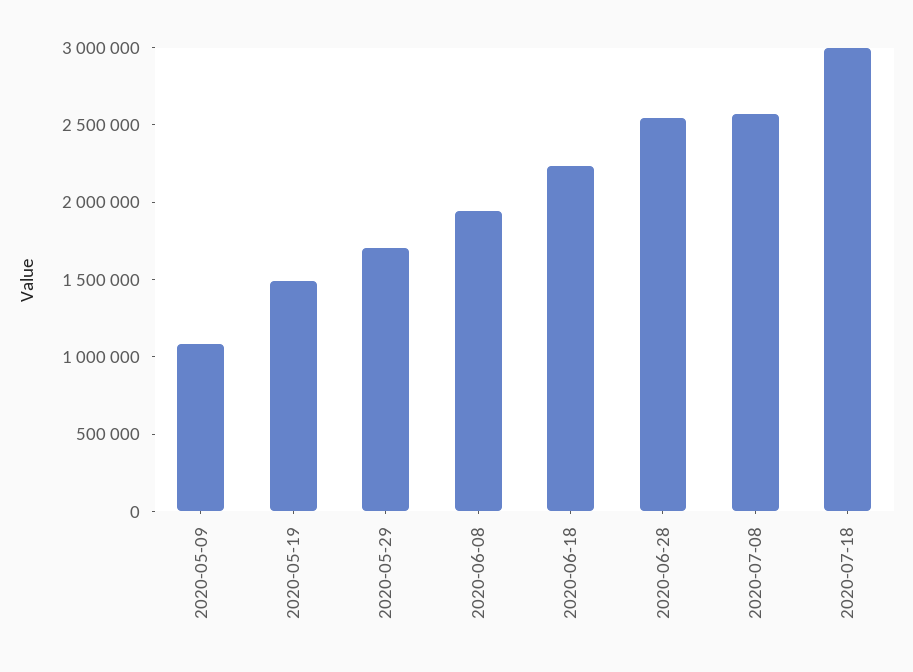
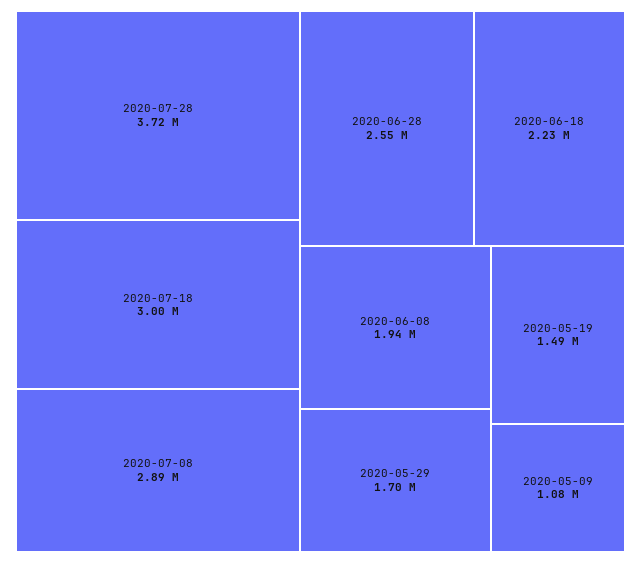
2020-07-08: 2600000 -> 2890000
2020-07-28: none -> 3720000

